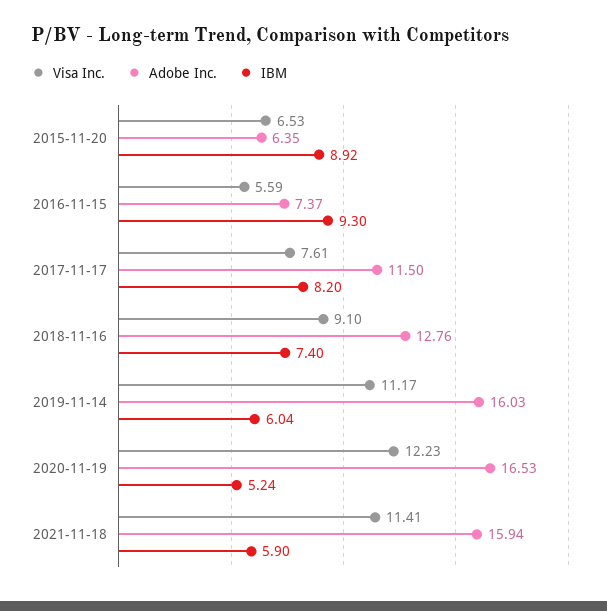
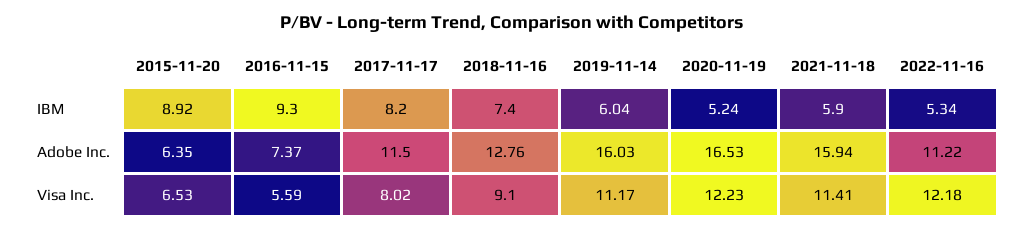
Visa Inc., 2017-11-17: 7.61 -> 8.02
IBM, 2022-11-16: none -> 5.34
Adobe Inc., 2022-11-16: none -> 11.22
Visa Inc., 2022-11-16: none -> 12.18

